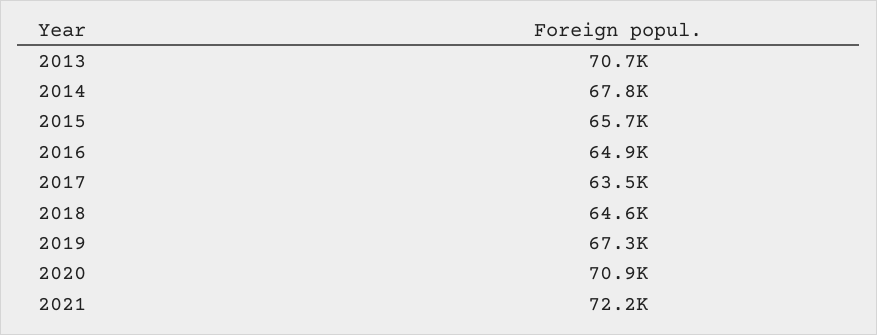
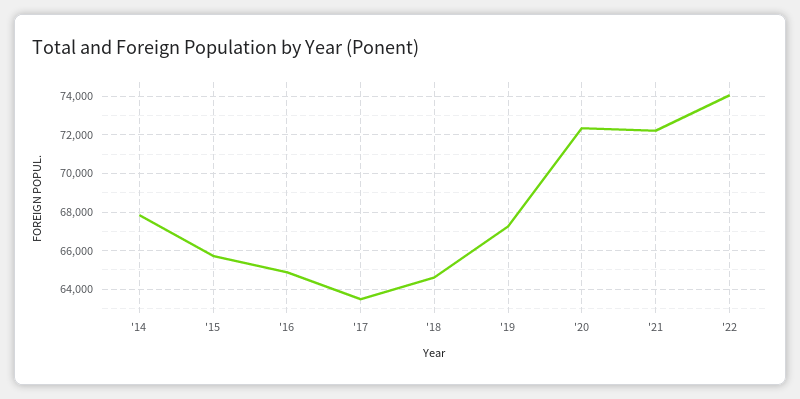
2013: 70700 -> none
2020: 70900 -> 72500
'22: none -> 74000

